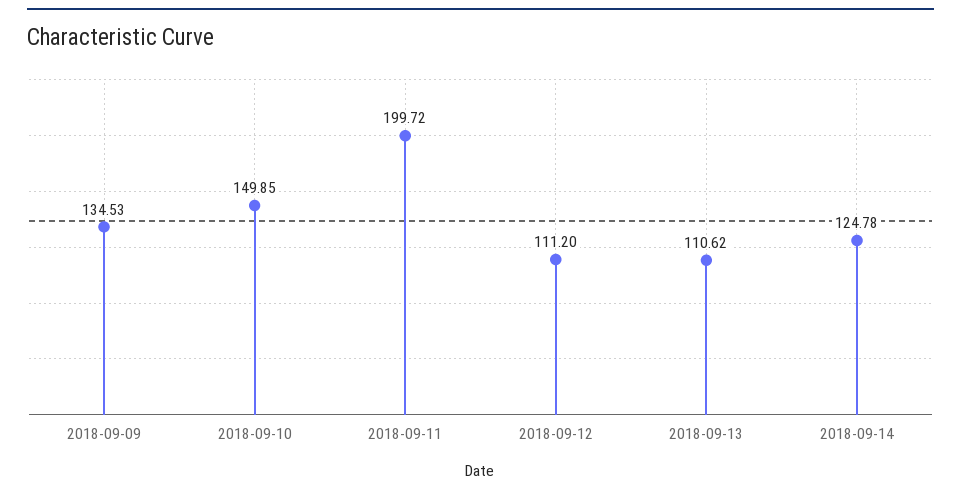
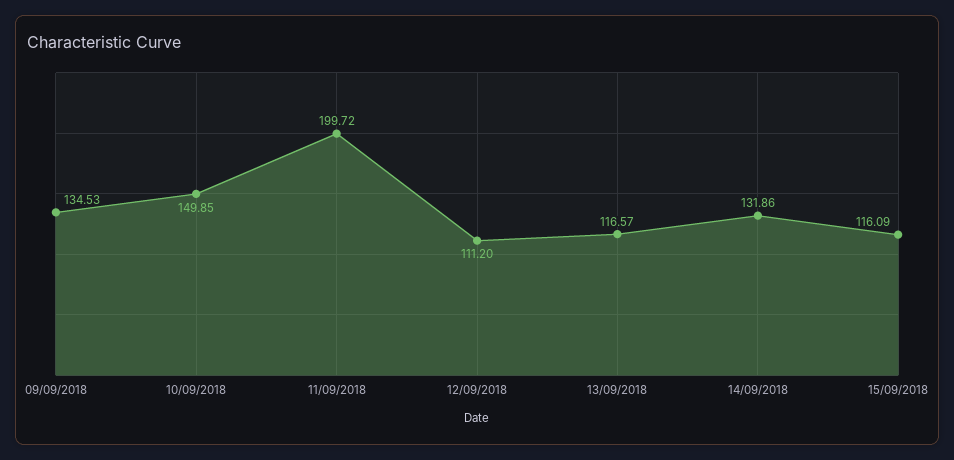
2018-09-13: 110.62 -> 116.57
2018-09-14: 124.78 -> 131.86
15/09/2018: none -> 116.09

